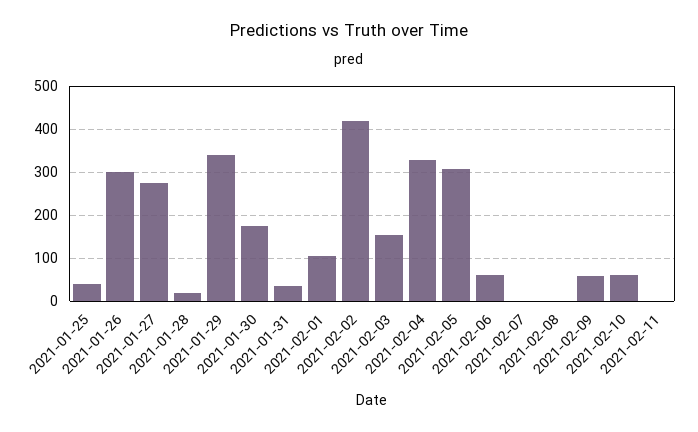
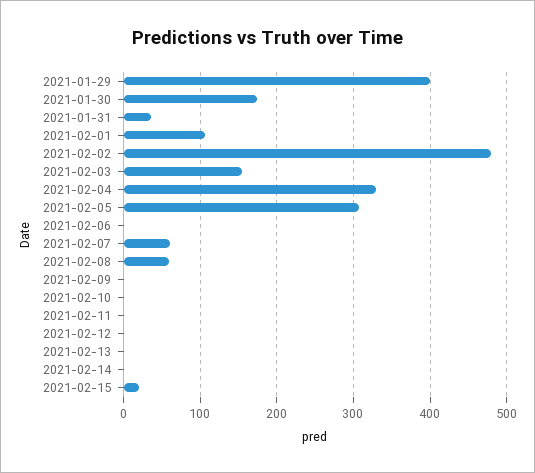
2021-01-25: 40 -> none
2021-01-26: 300 -> none
2021-01-27: 280 -> none
2021-01-28: 20 -> none
2021-01-29: 340 -> 400
2021-02-02: 420 -> 480
2021-02-06: 60 -> 0
2021-02-07: 0 -> 60
2021-02-08: 0 -> 60
2021-02-09: 60 -> 0
2021-02-10: 60 -> 0
2021-02-12: none -> 0
2021-02-13: none -> 0
2021-02-14: none -> 0
2021-02-15: none -> 20

